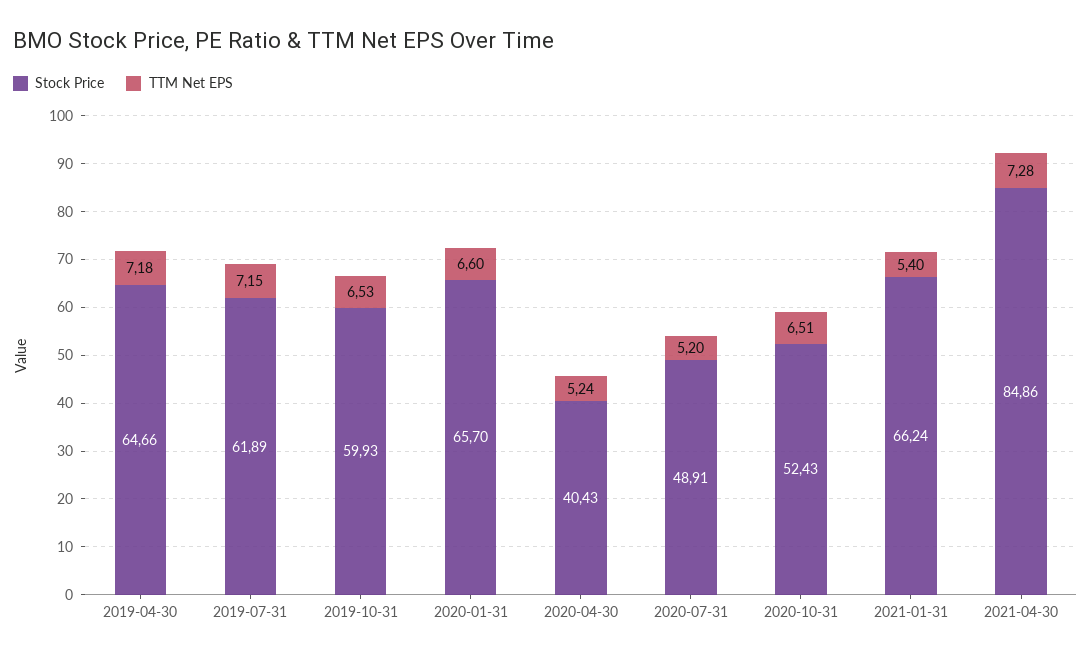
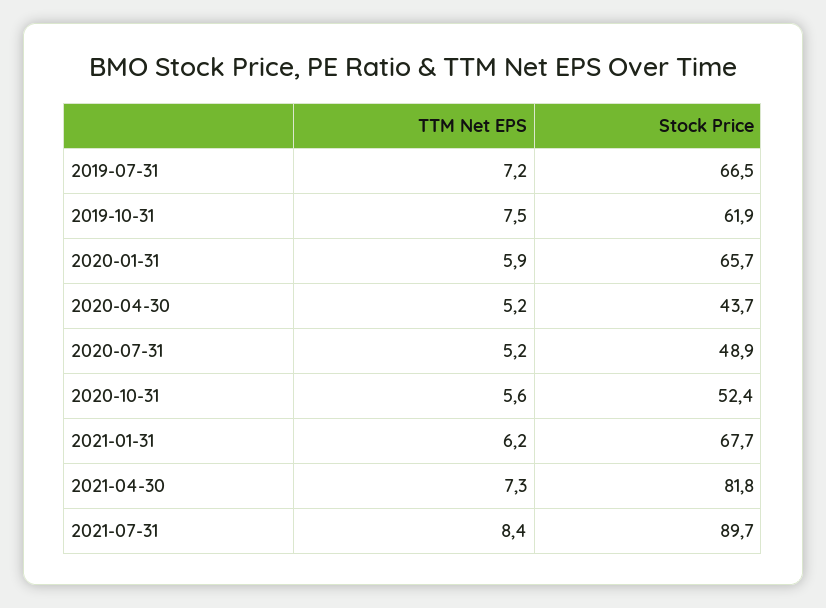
Stock Price, 2019-04-30: 64.66 -> none
TTM Net EPS, 2019-04-30: 7.18 -> none
Stock Price, 2019-07-31: 61.89 -> 66.5
Stock Price, 2019-10-31: 59.93 -> 61.9
TTM Net EPS, 2019-10-31: 6.53 -> 7.5
TTM Net EPS, 2020-01-31: 6.6 -> 5.9
Stock Price, 2020-04-30: 40.43 -> 43.7
TTM Net EPS, 2020-10-31: 6.51 -> 5.6
Stock Price, 2021-01-31: 66.24 -> 67.7
TTM Net EPS, 2021-01-31: 5.4 -> 6.2
Stock Price, 2021-04-30: 84.86 -> 81.8
TTM Net EPS, 2021-07-31: none -> 8.4
Stock Price, 2021-07-31: none -> 89.7

